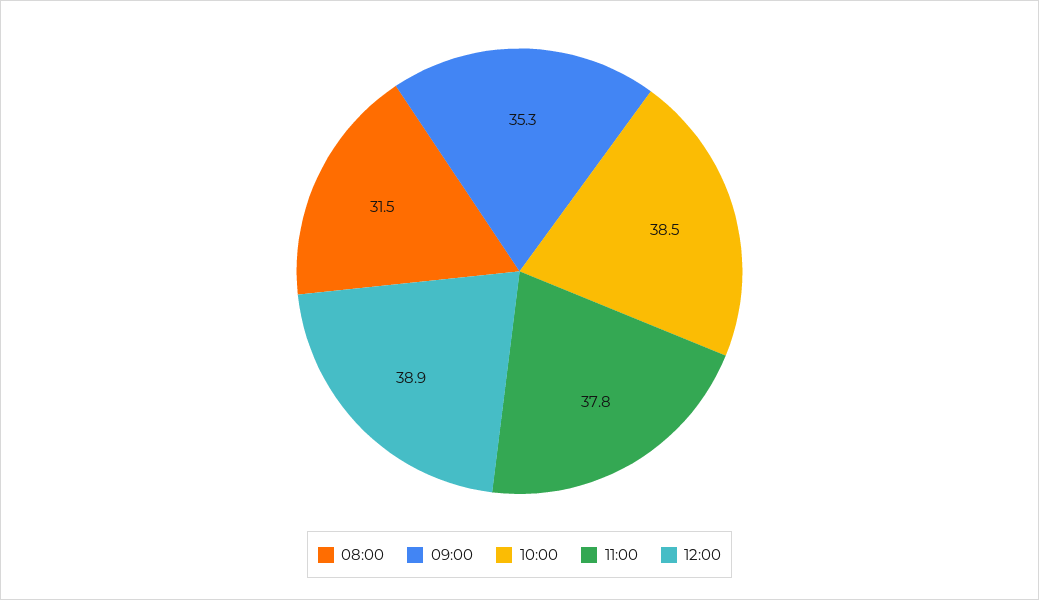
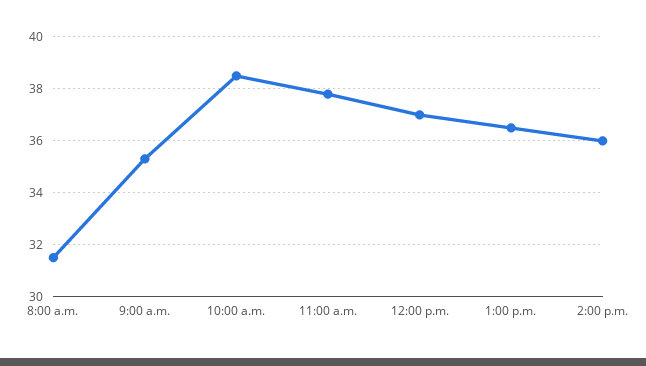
12:00: 38.9 -> 37
1:00 p.m.: none -> 36.5
2:00 p.m.: none -> 36

